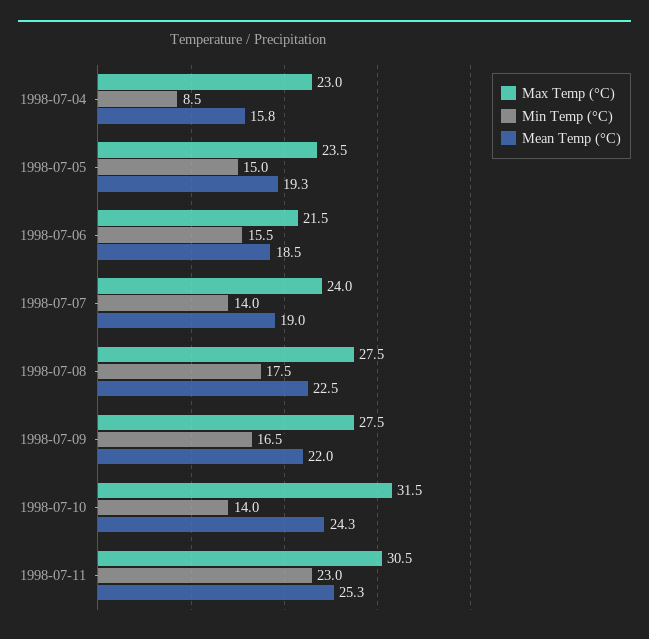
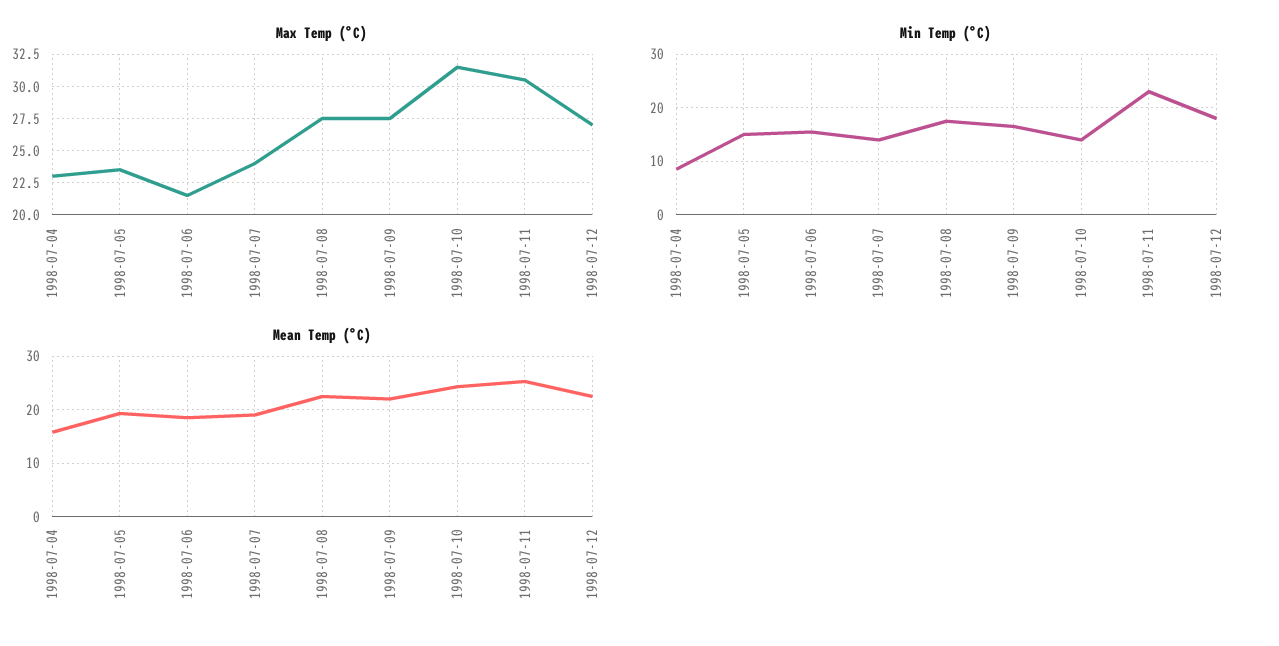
Max Temp (°C), 1998-07-12: none -> 27
Min Temp (°C), 1998-07-12: none -> 18
Mean Temp (°C), 1998-07-12: none -> 22

